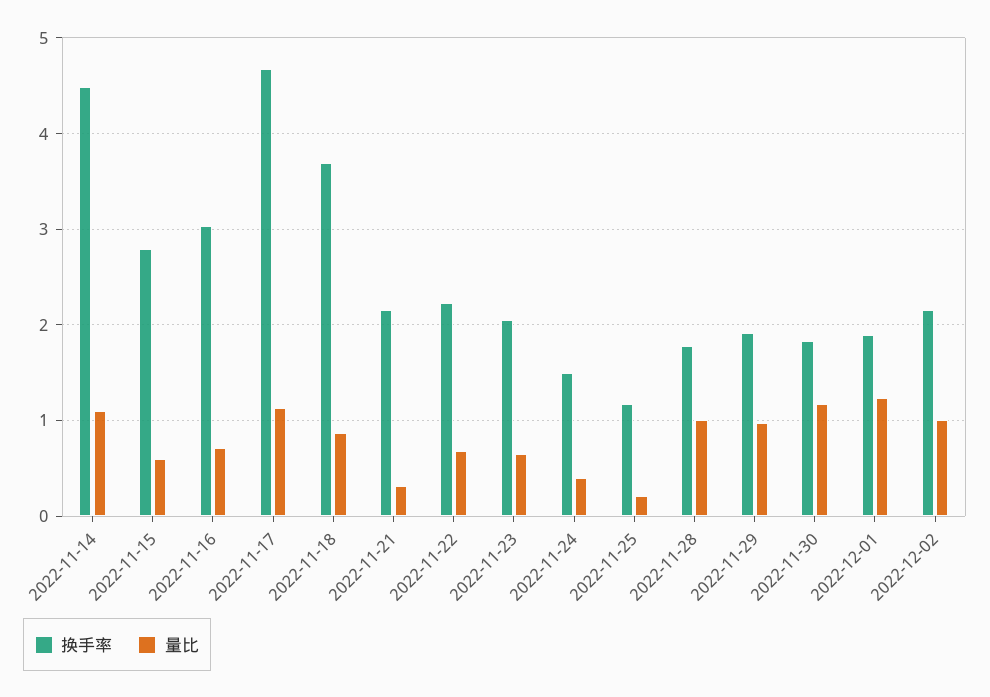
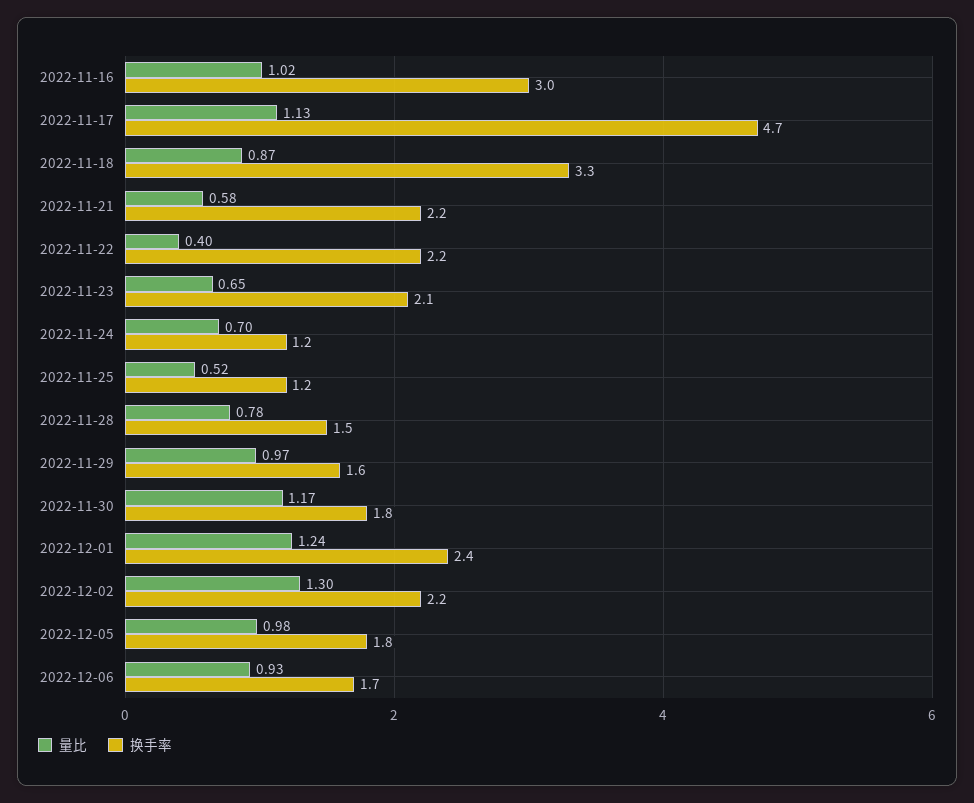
换手率, 2022-11-14: 4.5 -> none
量比, 2022-11-14: 1.1 -> none
换手率, 2022-11-15: 2.8 -> none
量比, 2022-11-15: 0.6 -> none
量比, 2022-11-16: 0.7 -> 1.02
换手率, 2022-11-18: 3.7 -> 3.3
量比, 2022-11-21: 0.3 -> 0.58
量比, 2022-11-22: 0.7 -> 0.4
换手率, 2022-11-24: 1.5 -> 1.2
量比, 2022-11-24: 0.4 -> 0.7
量比, 2022-11-25: 0.2 -> 0.52
换手率, 2022-11-28: 1.8 -> 1.5
量比, 2022-11-28: 1 -> 0.78
换手率, 2022-11-29: 1.9 -> 1.6
换手率, 2022-12-01: 1.9 -> 2.4
量比, 2022-12-02: 1 -> 1.3
量比, 2022-12-05: none -> 0.98
换手率, 2022-12-05: none -> 1.8
量比, 2022-12-06: none -> 0.93
换手率, 2022-12-06: none -> 1.7

